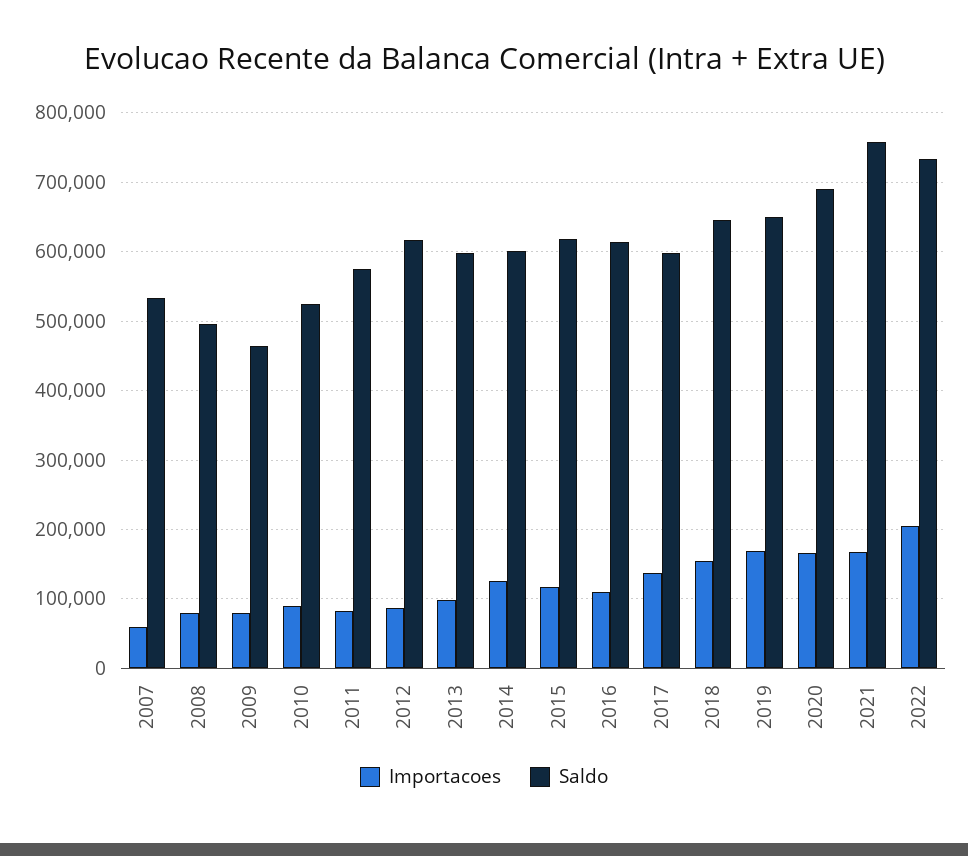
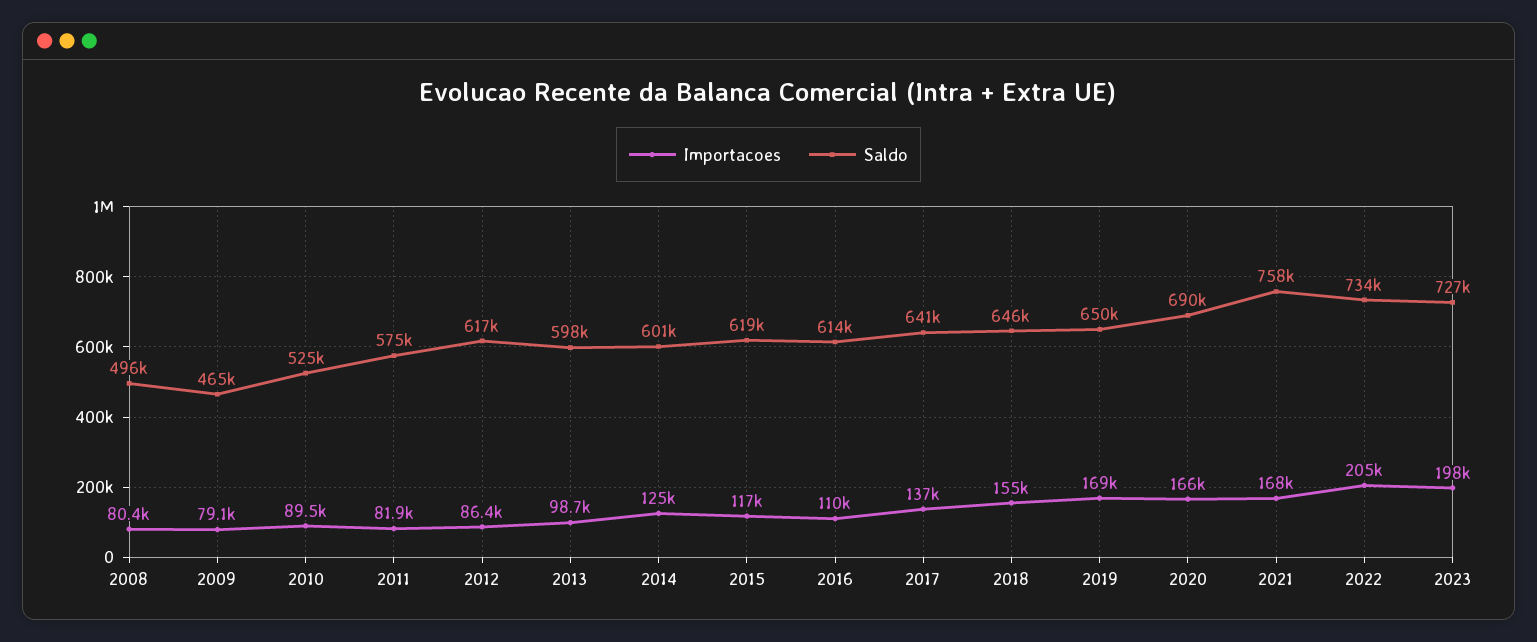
Importacoes, 2007: 60000 -> none
Saldo, 2007: 530000 -> none
Saldo, 2017: 600000 -> 641000
Importacoes, 2023: none -> 198000
Saldo, 2023: none -> 727000

